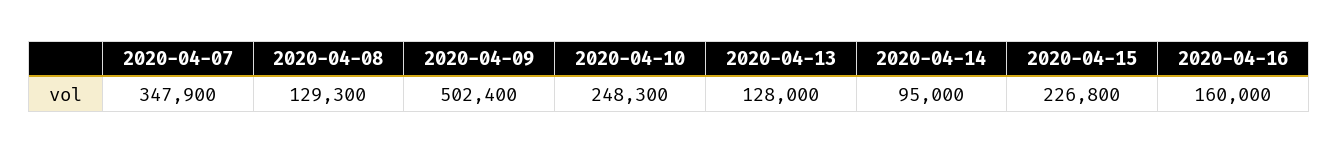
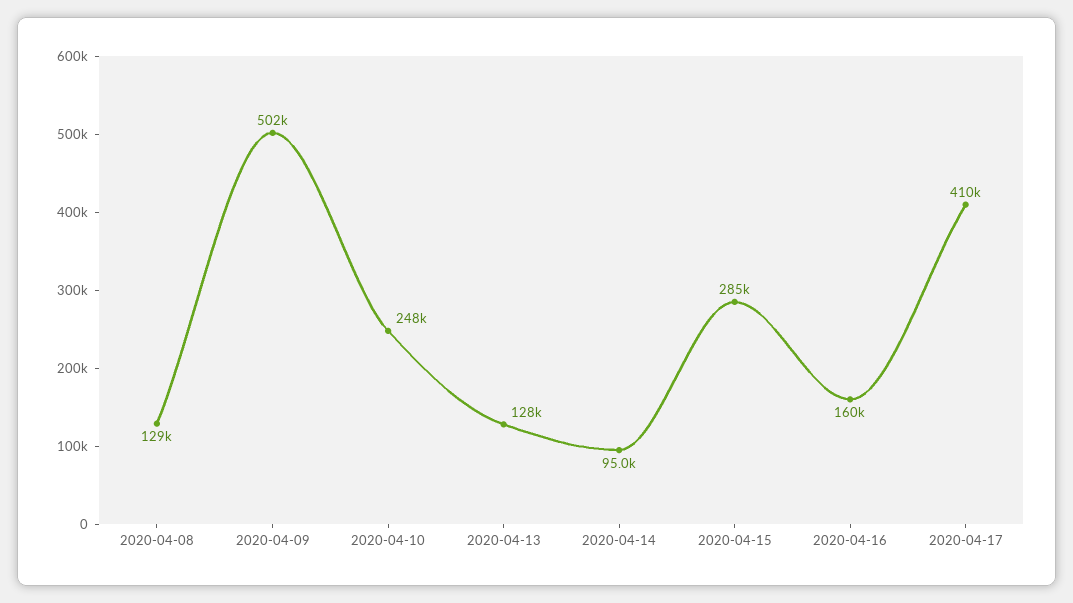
2020-04-07: 347900 -> none
2020-04-15: 226800 -> 285000
2020-04-17: none -> 410000

